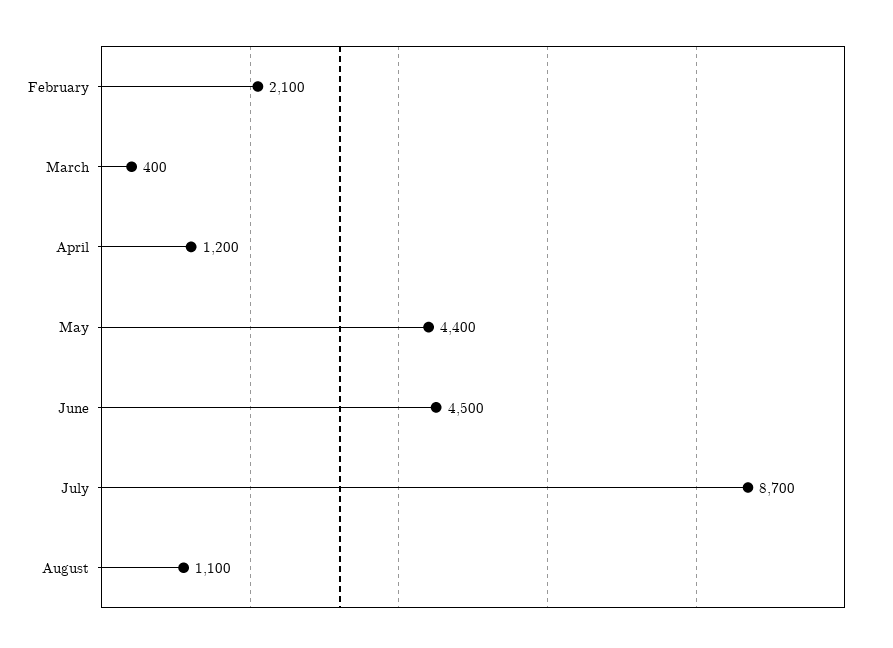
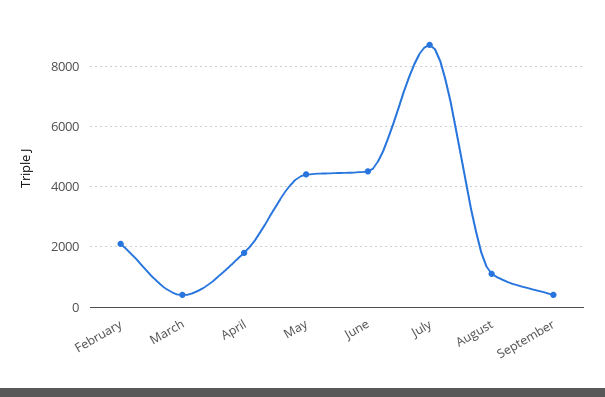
April: 1200 -> 1800
September: none -> 400

